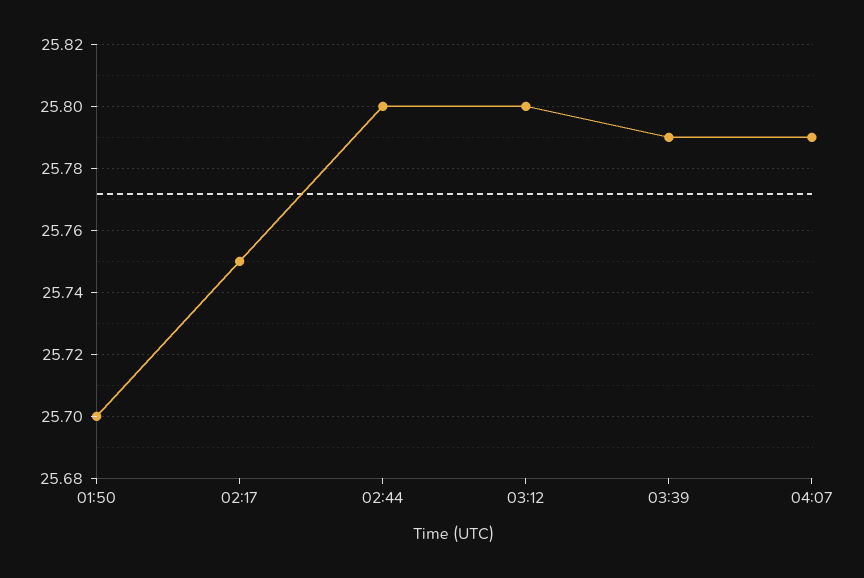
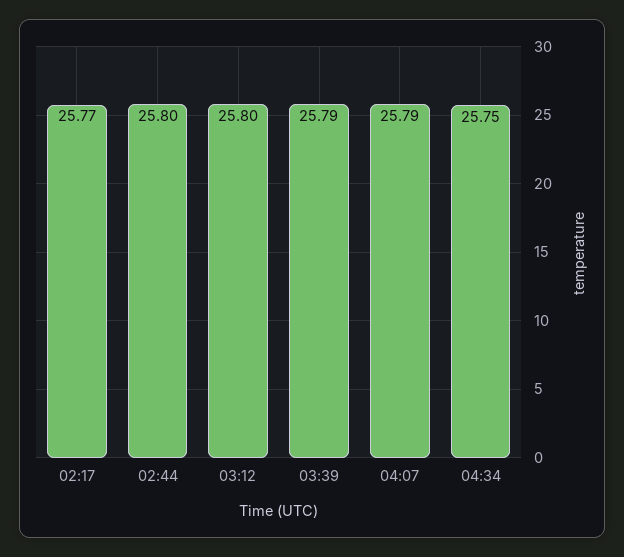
01:50: 25.7 -> none
02:17: 25.75 -> 25.77
04:34: none -> 25.75

